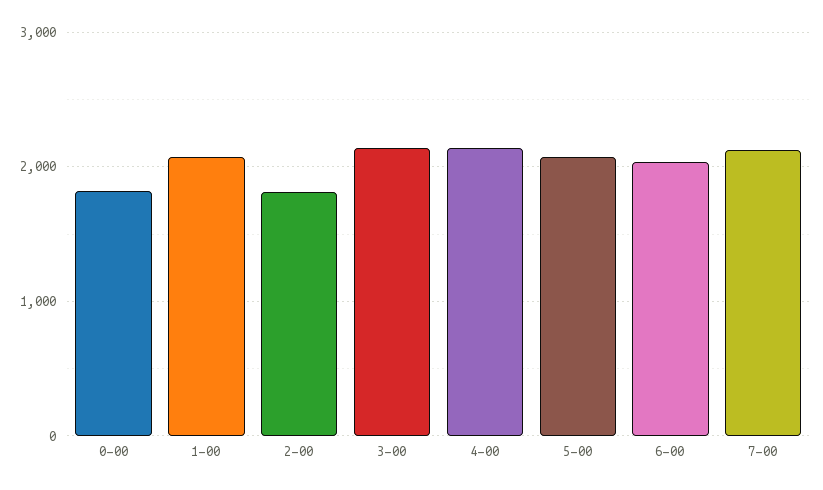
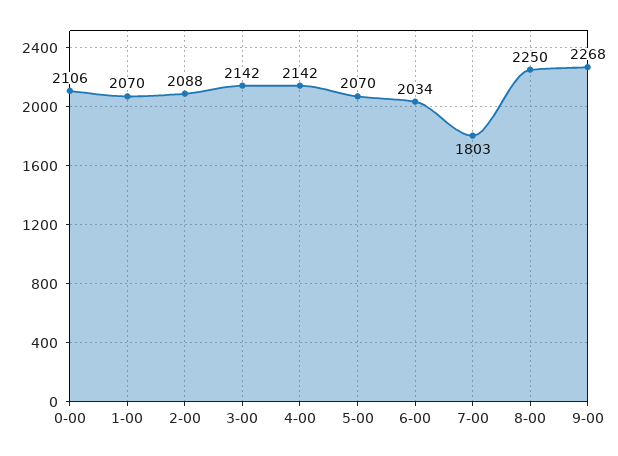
0-00: 1800 -> 2106
2-00: 1800 -> 2088
7-00: 2100 -> 1803
8-00: none -> 2250
9-00: none -> 2268

